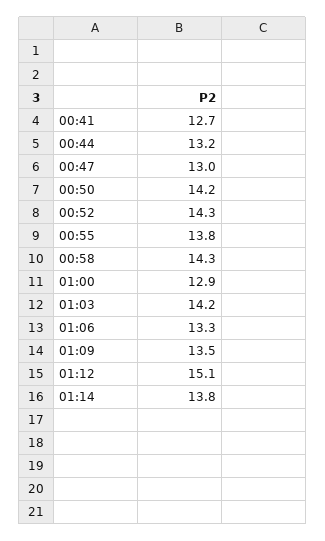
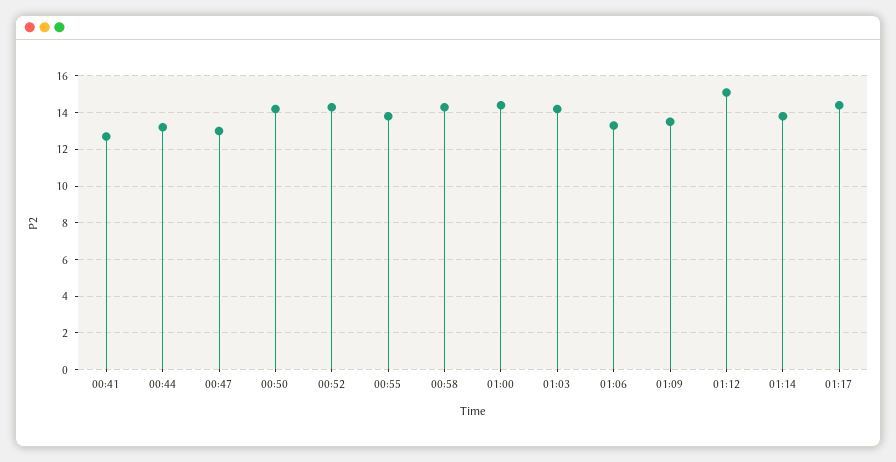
01:00: 12.9 -> 14.5
01:17: none -> 14.5

